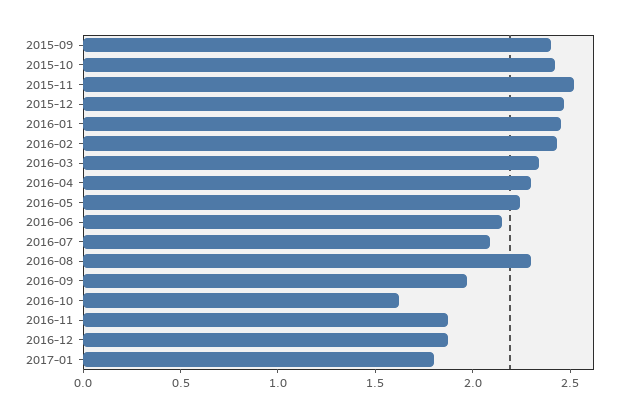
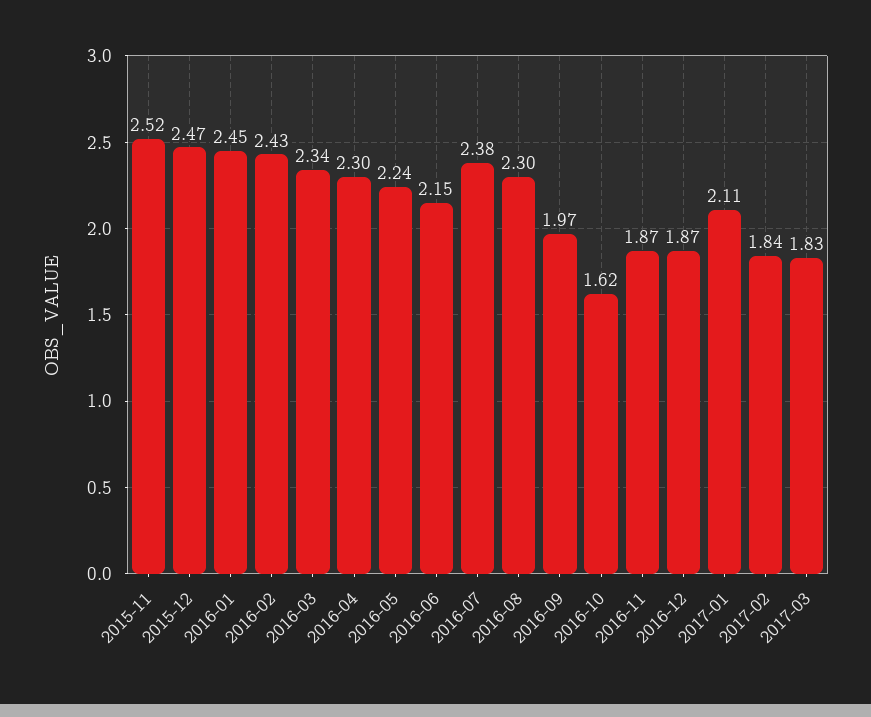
2015-09: 2.4 -> none
2015-10: 2.4 -> none
2016-07: 2.1 -> 2.38
2017-01: 1.8 -> 2.11
2017-02: none -> 1.84
2017-03: none -> 1.83

